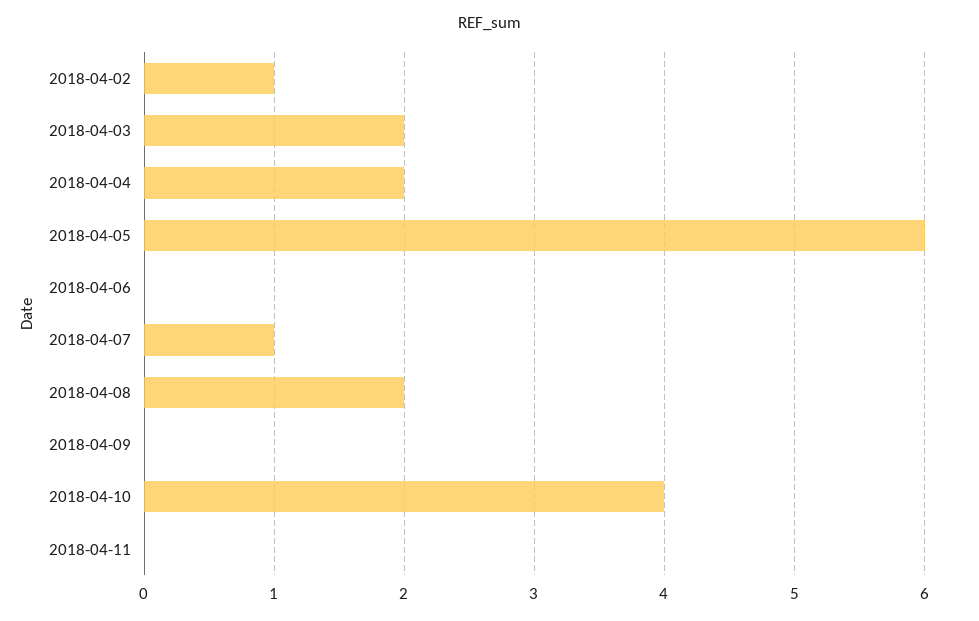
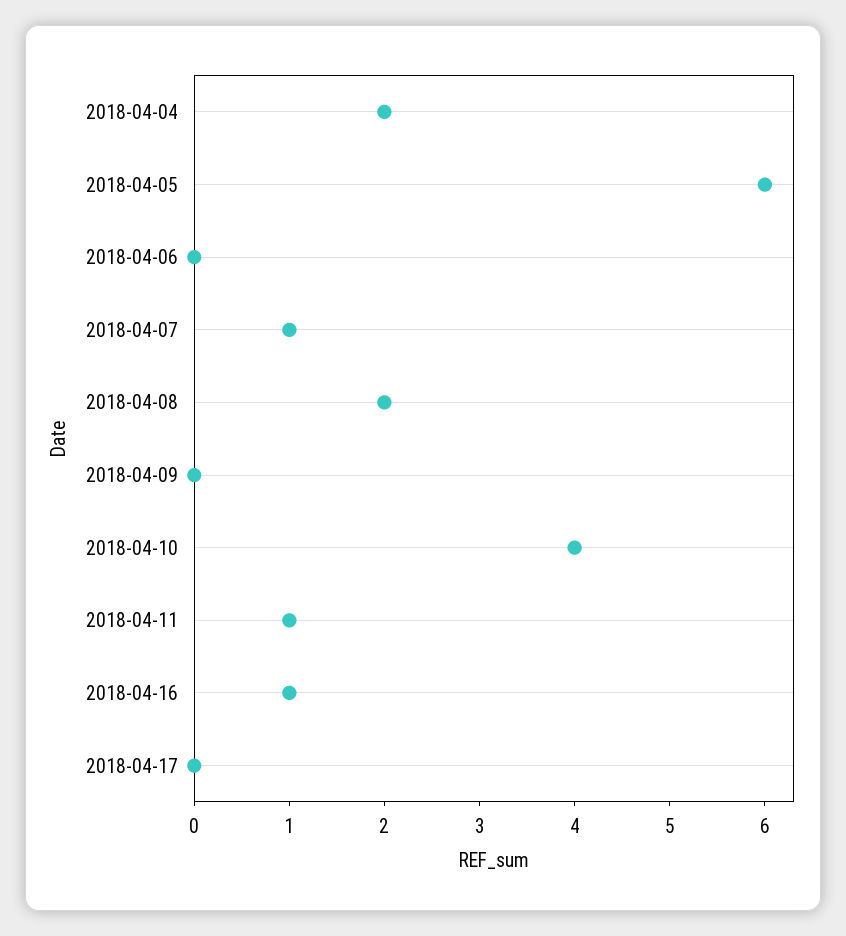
2018-04-02: 1 -> none
2018-04-03: 2 -> none
2018-04-11: 0 -> 1
2018-04-16: none -> 1
2018-04-17: none -> 0

